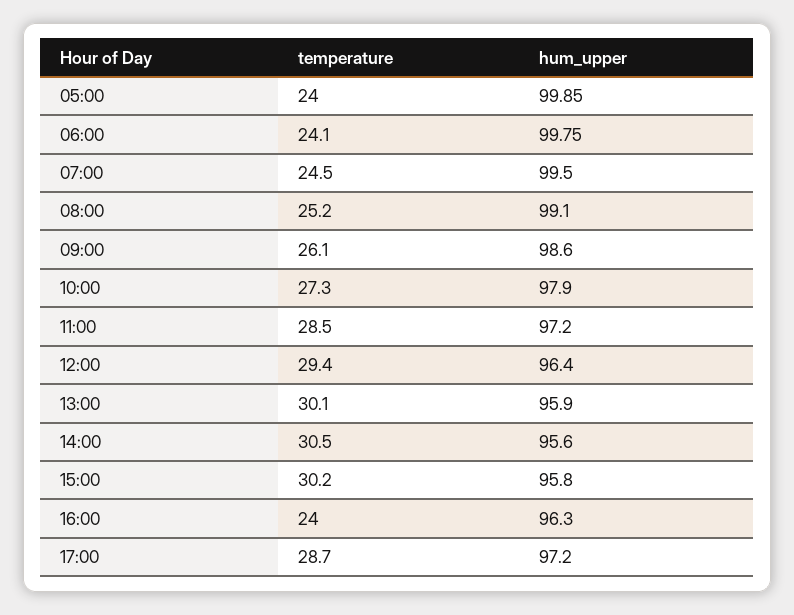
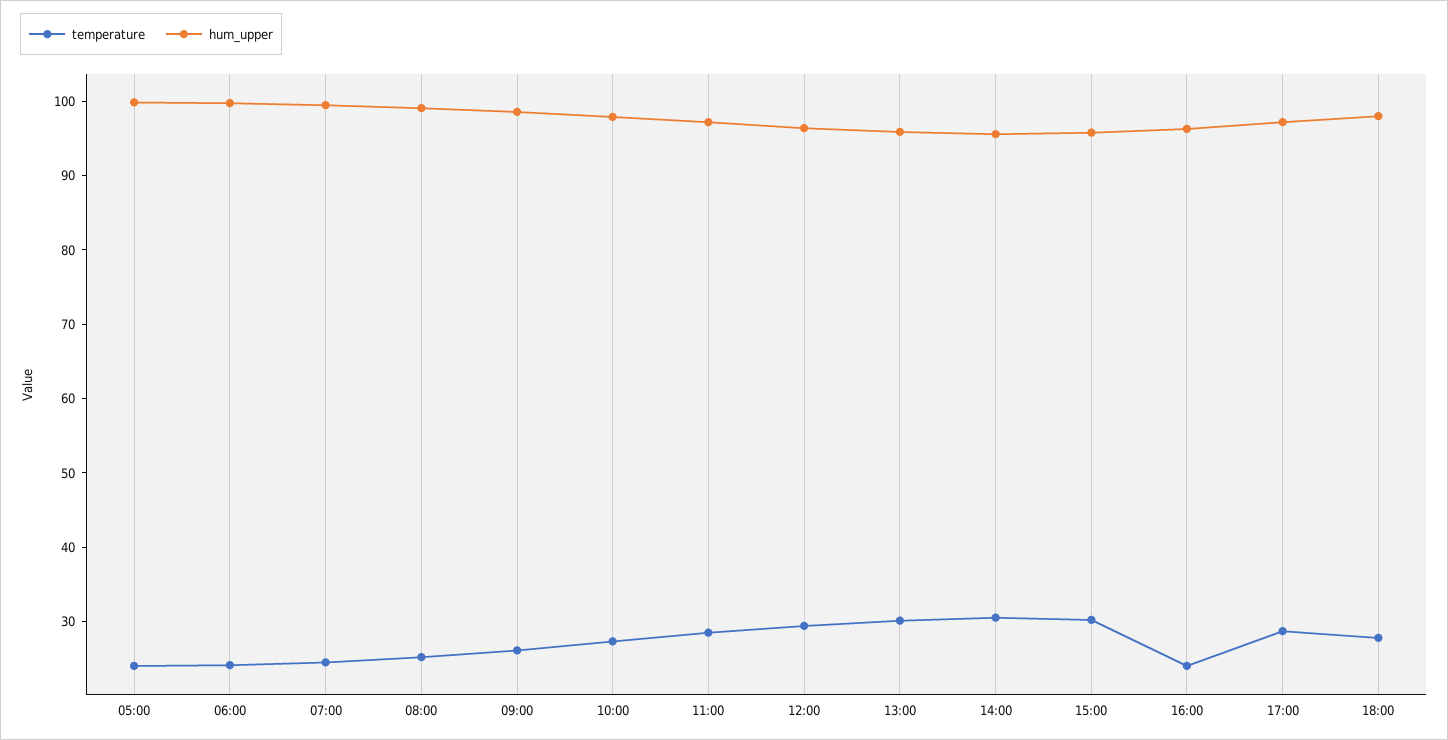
temperature, 18:00: none -> 28
hum_upper, 18:00: none -> 98

